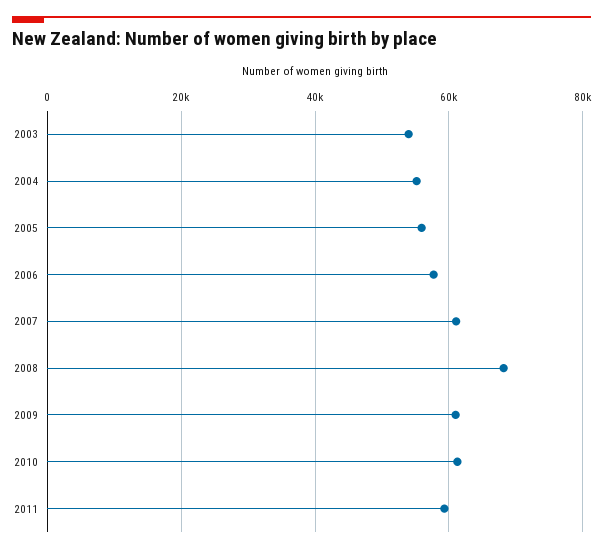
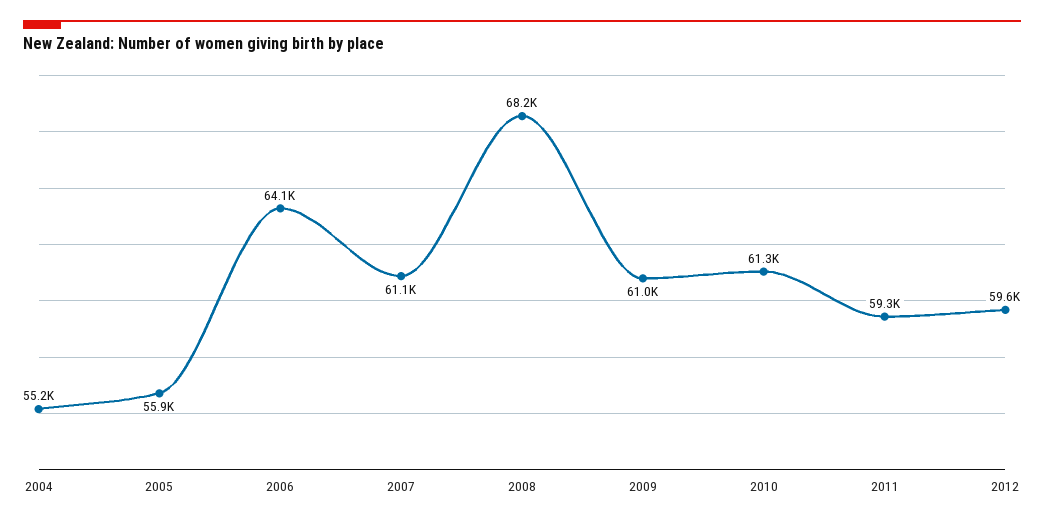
2003: 54000 -> none
2006: 58000 -> 64100
2012: none -> 59600

